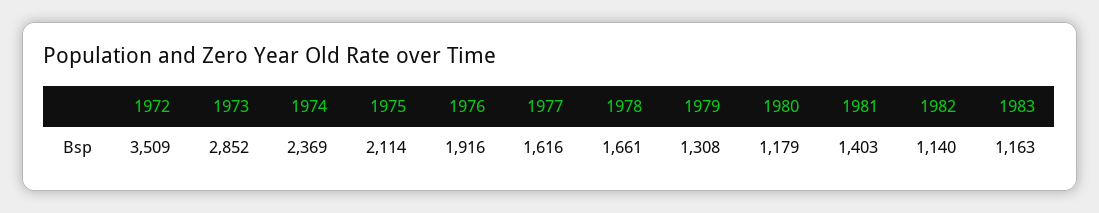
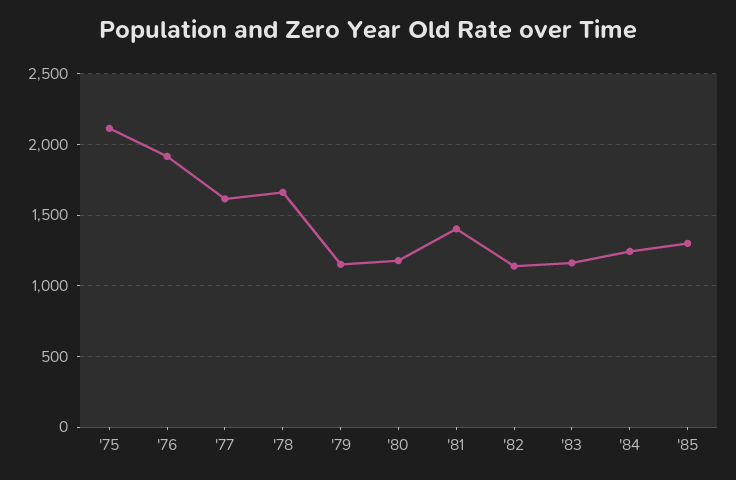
1972: 3509 -> none
1973: 2852 -> none
1974: 2369 -> none
1979: 1308 -> 1150
'84: none -> 1250
'85: none -> 1300

